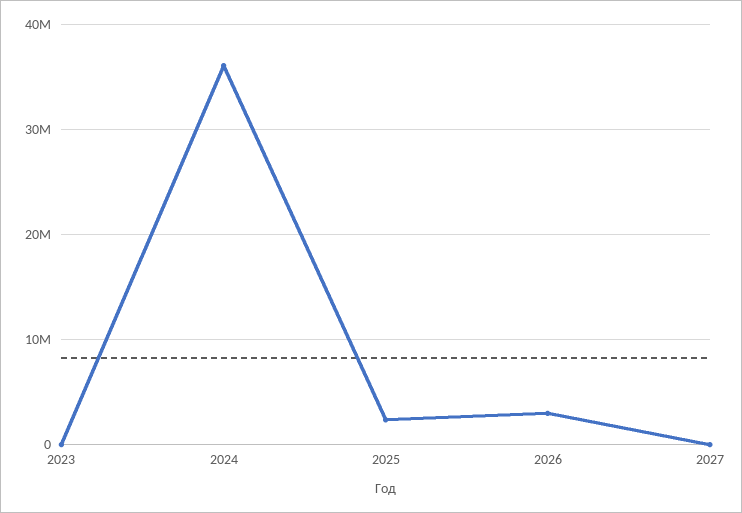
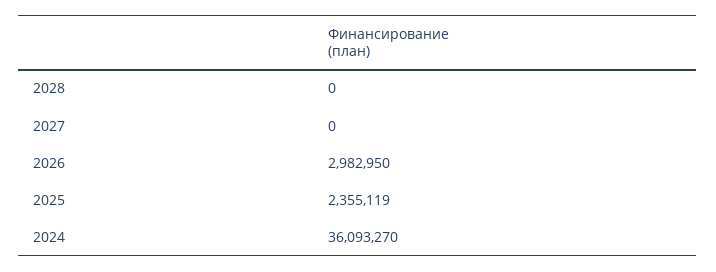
2023: 0 -> none
2028: none -> 0

